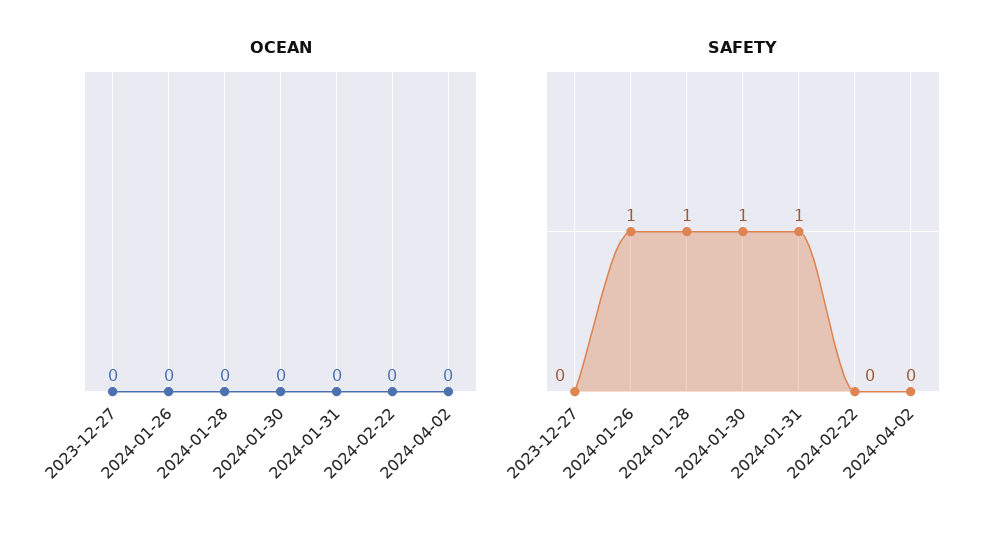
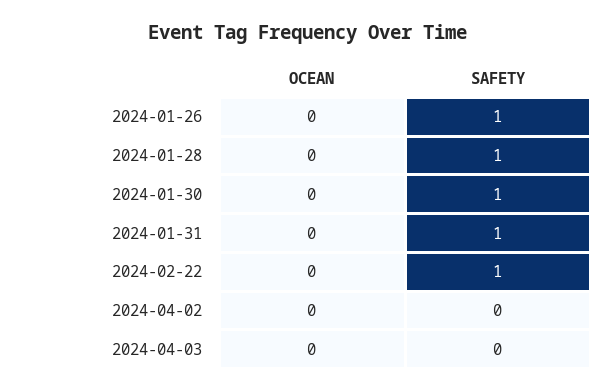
OCEAN, 2023-12-27: 0 -> none
SAFETY, 2023-12-27: 0 -> none
SAFETY, 2024-02-22: 0 -> 1
OCEAN, 2024-04-03: none -> 0
SAFETY, 2024-04-03: none -> 0

